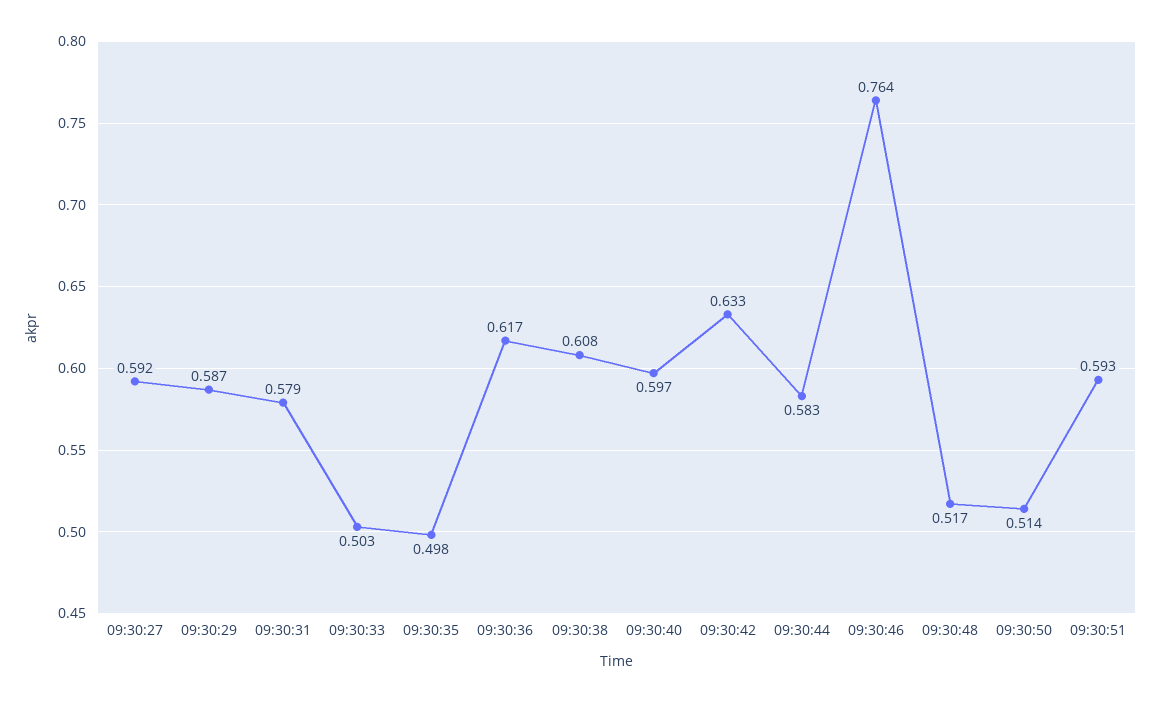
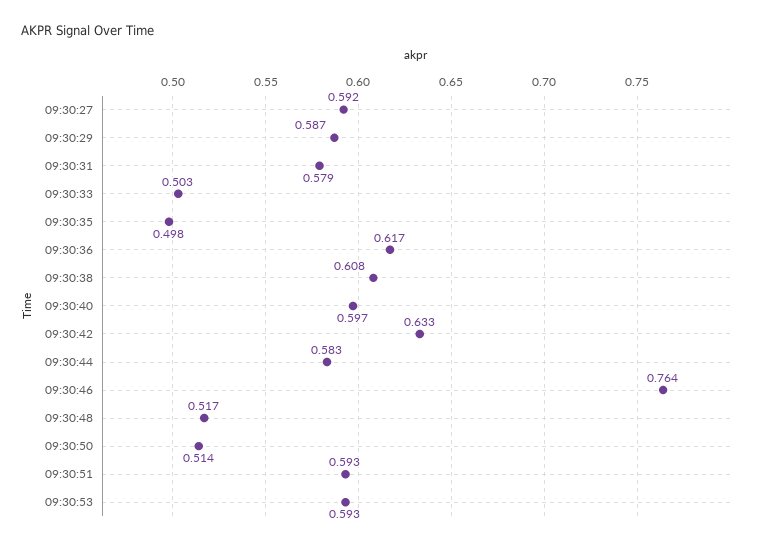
09:30:53: none -> 0.593

